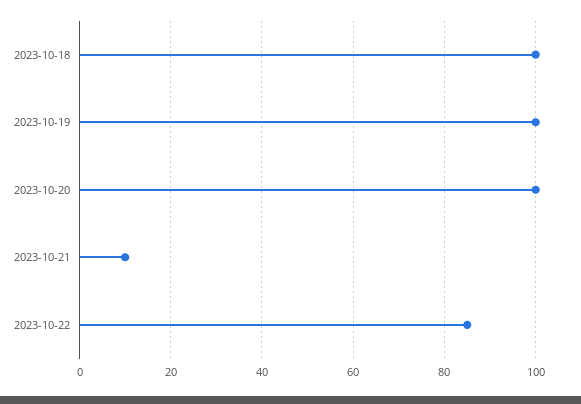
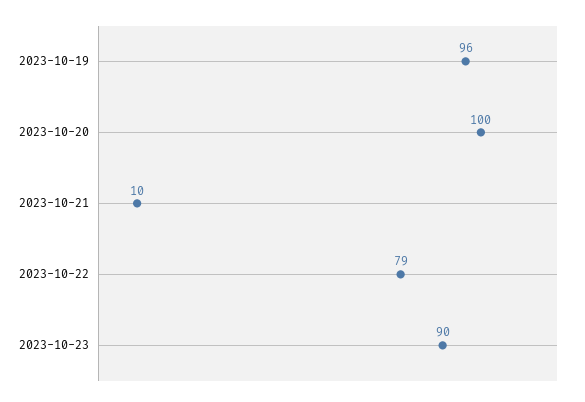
2023-10-18: 100 -> none
2023-10-19: 100 -> 96
2023-10-22: 85 -> 79
2023-10-23: none -> 90

